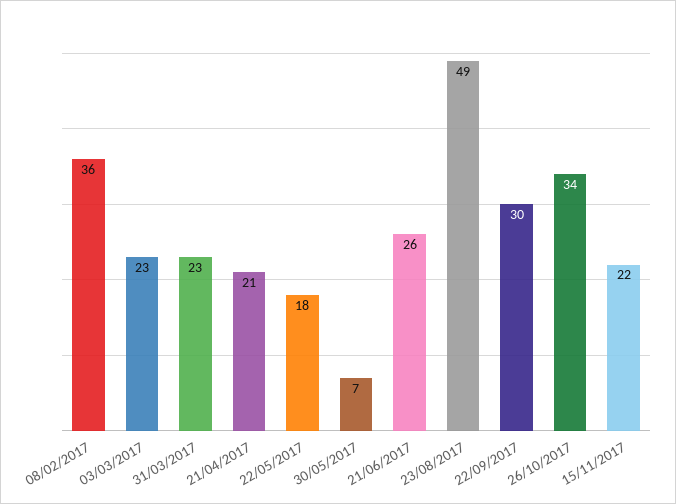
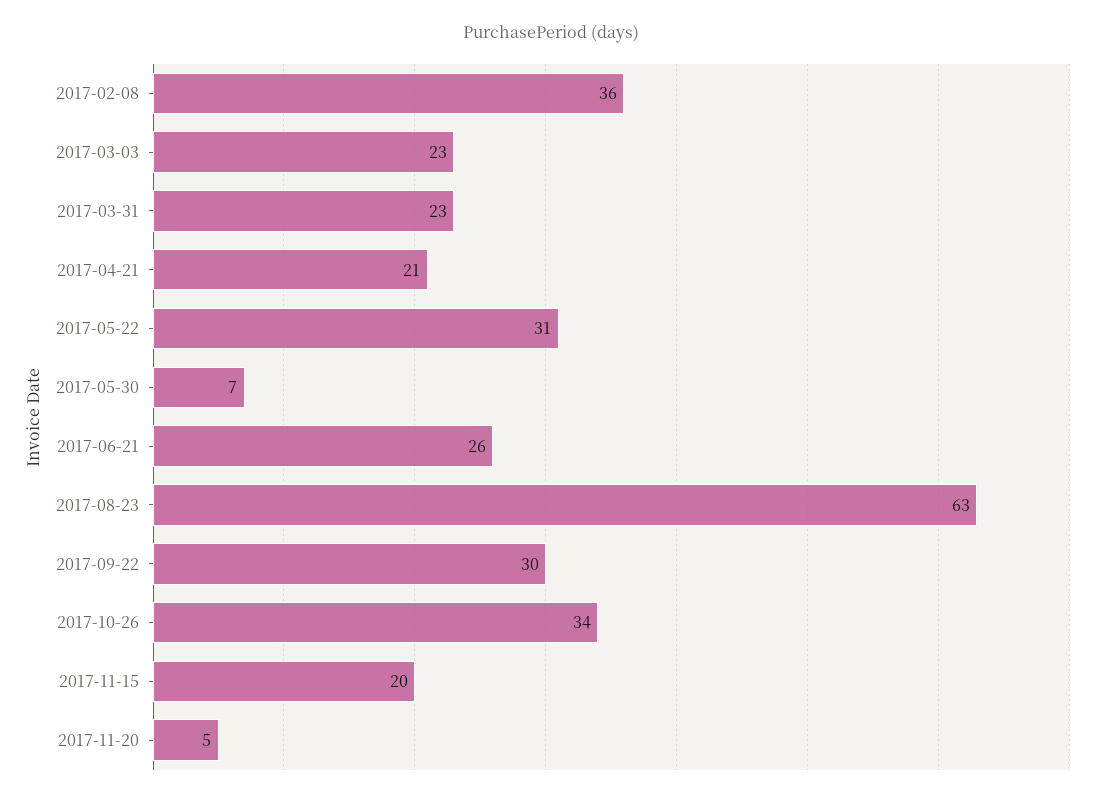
22/05/2017: 18 -> 31
23/08/2017: 49 -> 63
15/11/2017: 22 -> 20
2017-11-20: none -> 5

